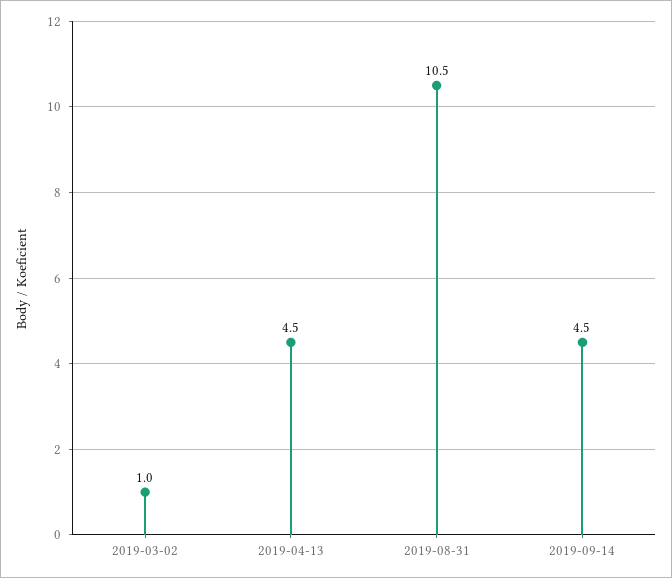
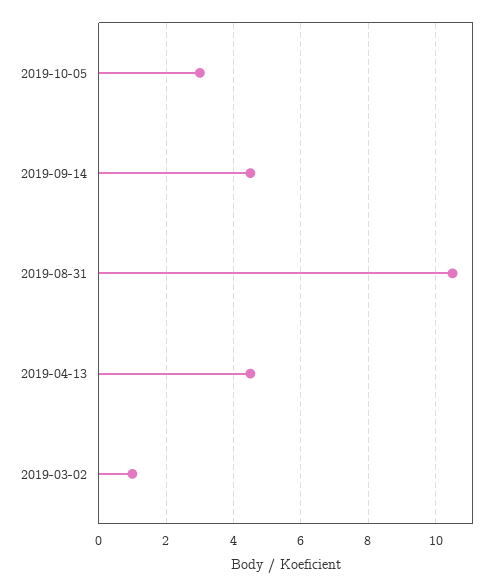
2019-10-05: none -> 3

